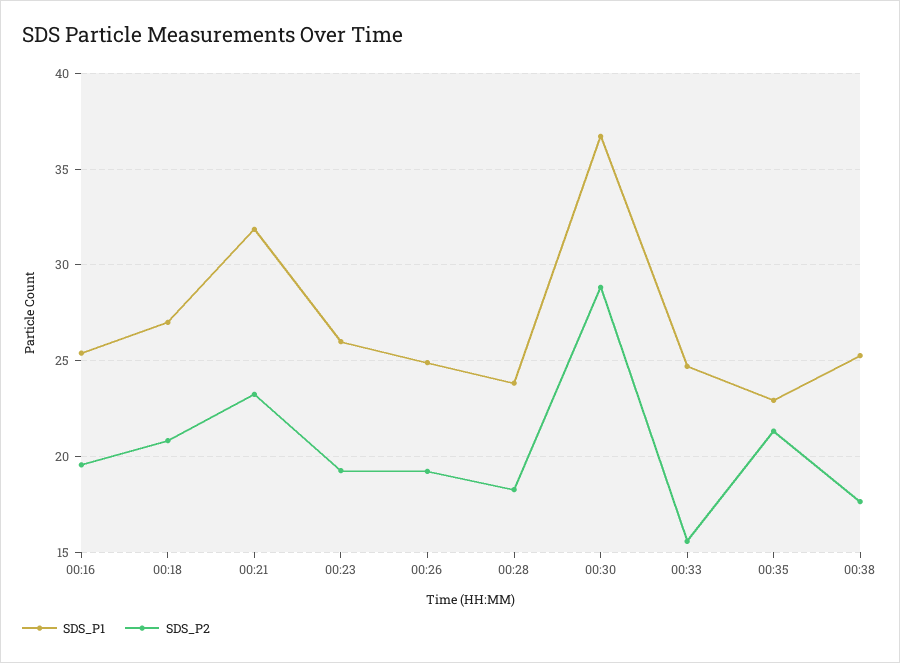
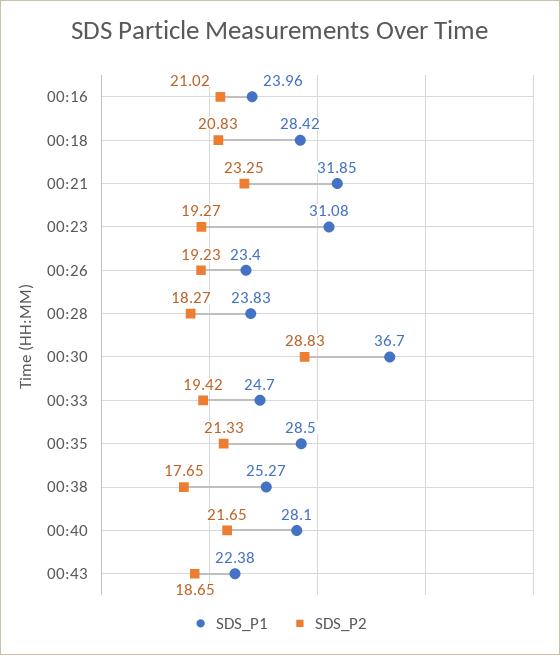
SDS_P1, 00:16: 25.5 -> 23.96
SDS_P2, 00:16: 19.5 -> 21.02
SDS_P1, 00:18: 27 -> 28.42
SDS_P1, 00:23: 26 -> 31.08
SDS_P1, 00:26: 25 -> 23.4
SDS_P2, 00:33: 15.5 -> 19.42
SDS_P1, 00:35: 23 -> 28.5
SDS_P1, 00:40: none -> 28.1
SDS_P2, 00:40: none -> 21.65
SDS_P1, 00:43: none -> 22.38
SDS_P2, 00:43: none -> 18.65

